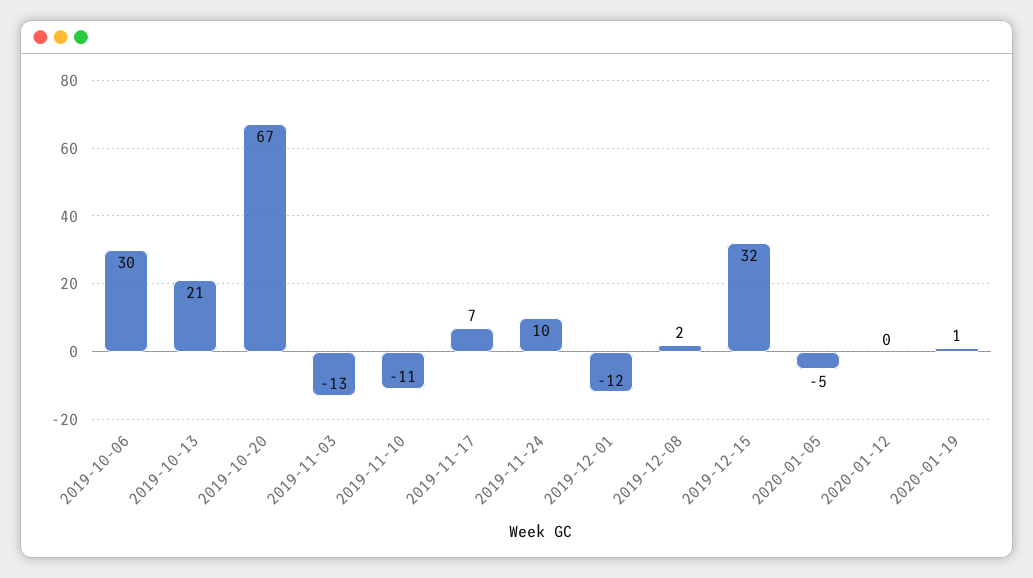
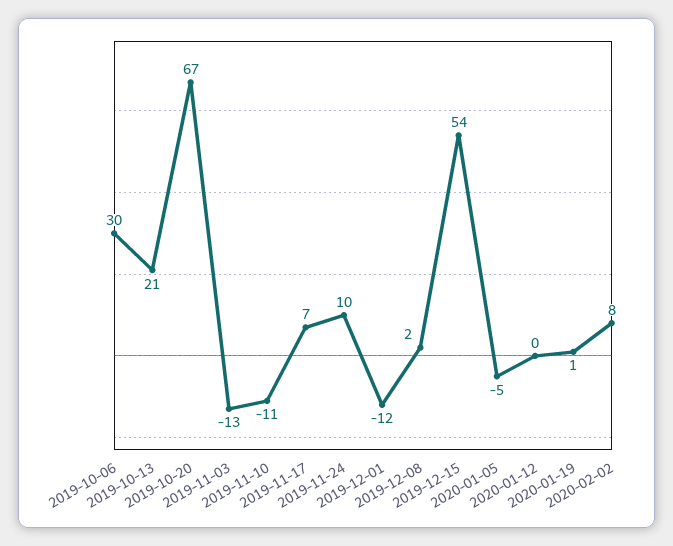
2019-12-15: 32 -> 54
2020-02-02: none -> 8

